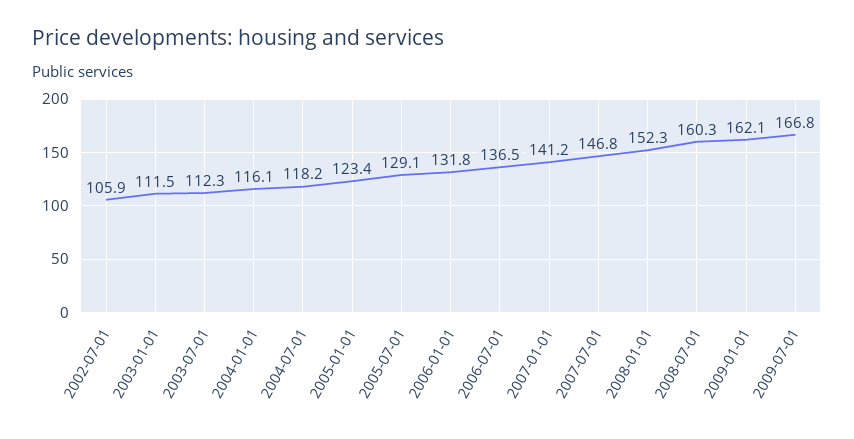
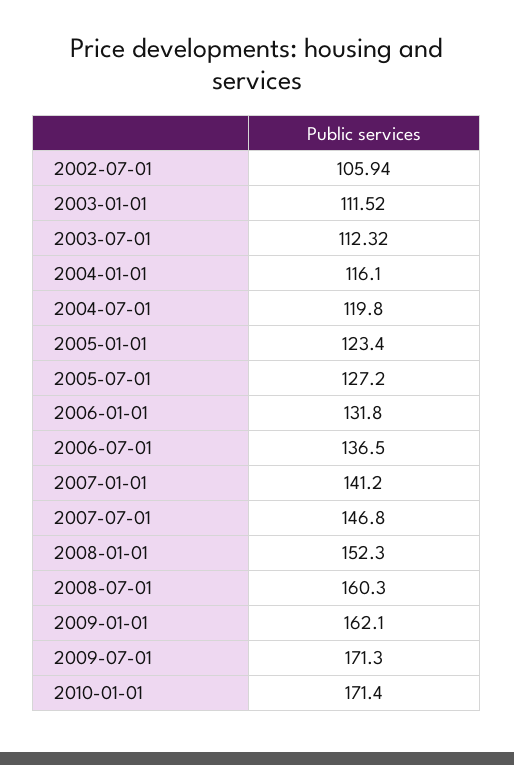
2004-07-01: 118.2 -> 119.8
2005-07-01: 129.1 -> 127.2
2009-07-01: 166.8 -> 171.3
2010-01-01: none -> 171.4

